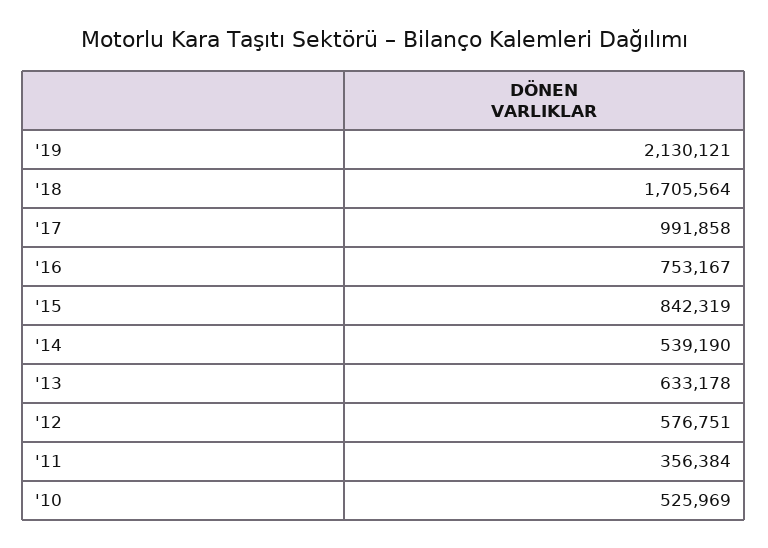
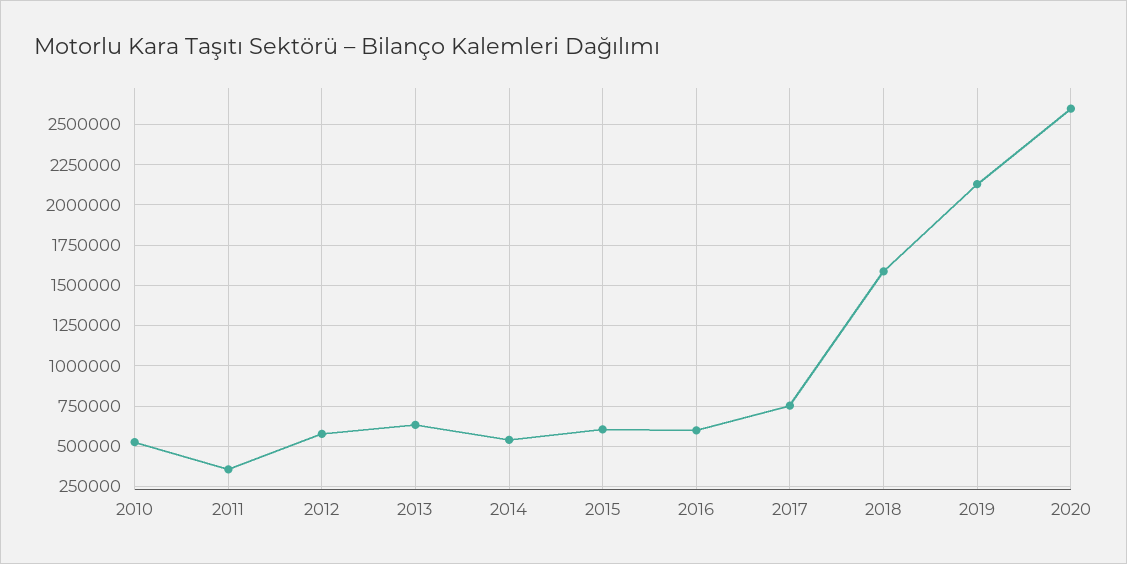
'18: 1705564 -> 1600000
'17: 991858 -> 750000
'16: 753167 -> 600000
'15: 842319 -> 600000
2020: none -> 2600000

